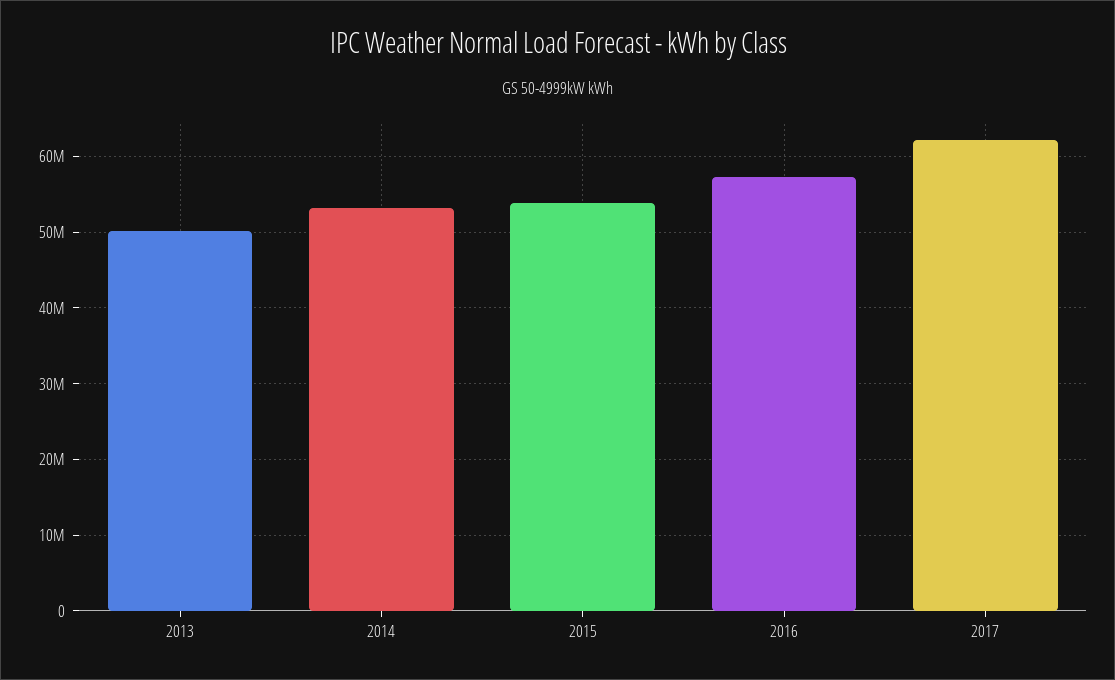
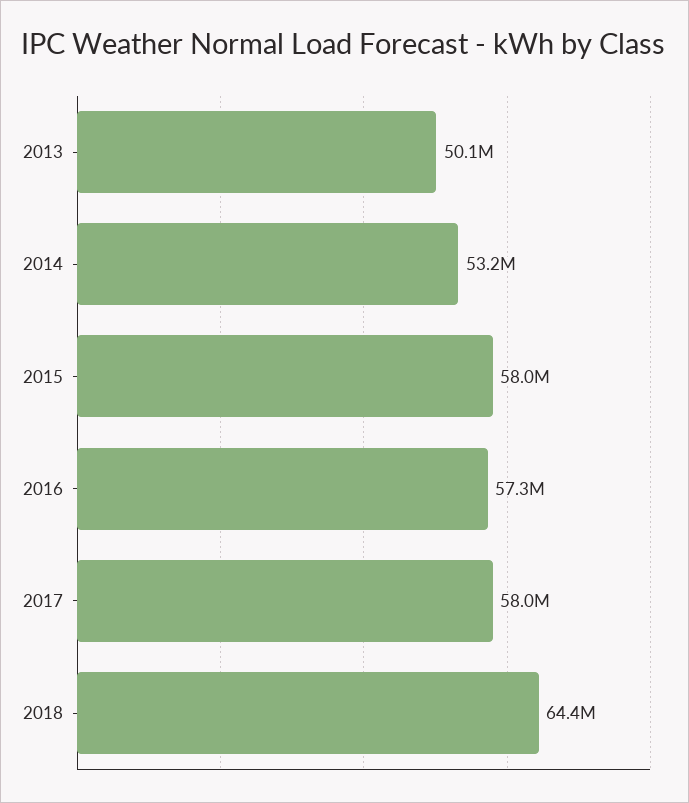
2015: 54000000 -> 58000000
2017: 62000000 -> 58000000
2018: none -> 64400000

